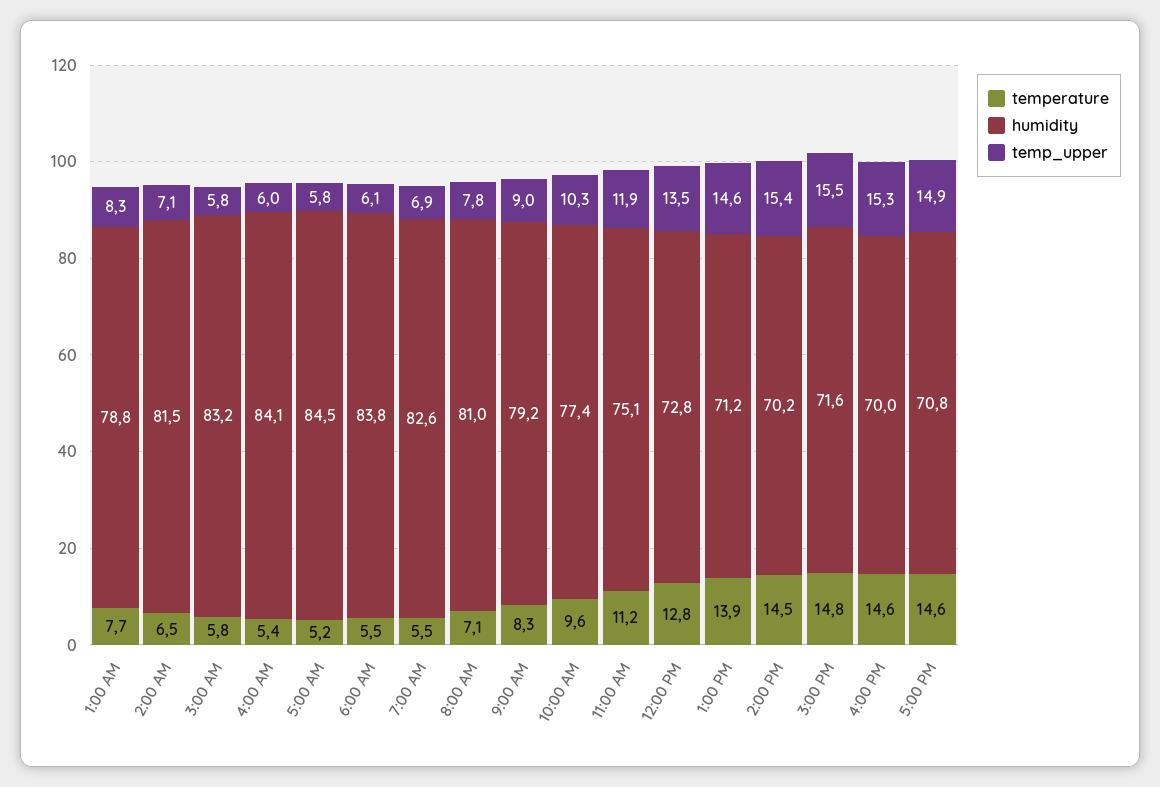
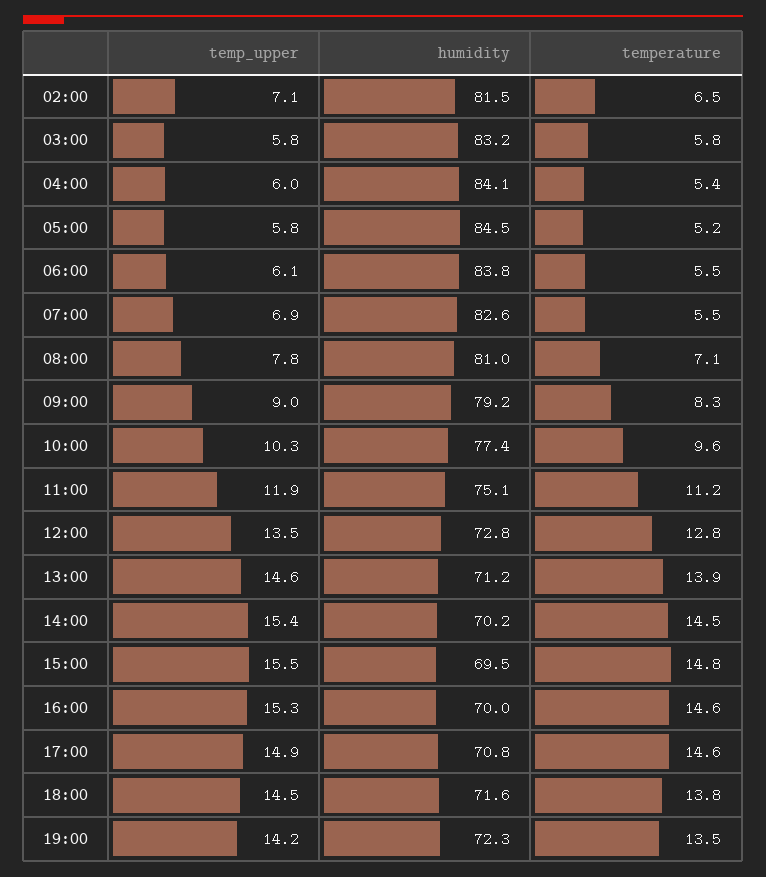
temperature, 1:00 AM: 7.7 -> none
humidity, 1:00 AM: 78.8 -> none
temp_upper, 1:00 AM: 8.3 -> none
humidity, 3:00 PM: 71.6 -> 69.5
temp_upper, 18:00: none -> 14.5
humidity, 18:00: none -> 71.6
temperature, 18:00: none -> 13.8
temp_upper, 19:00: none -> 14.2
humidity, 19:00: none -> 72.3
temperature, 19:00: none -> 13.5

